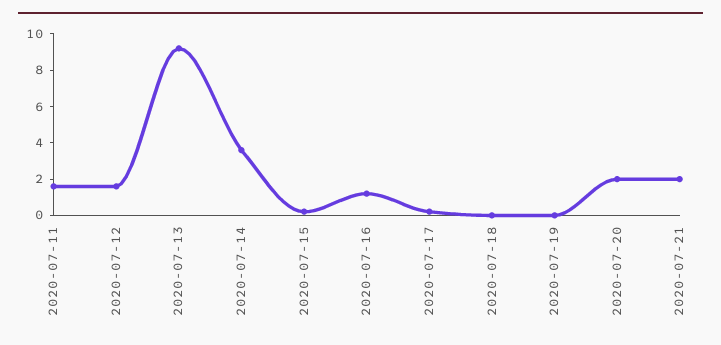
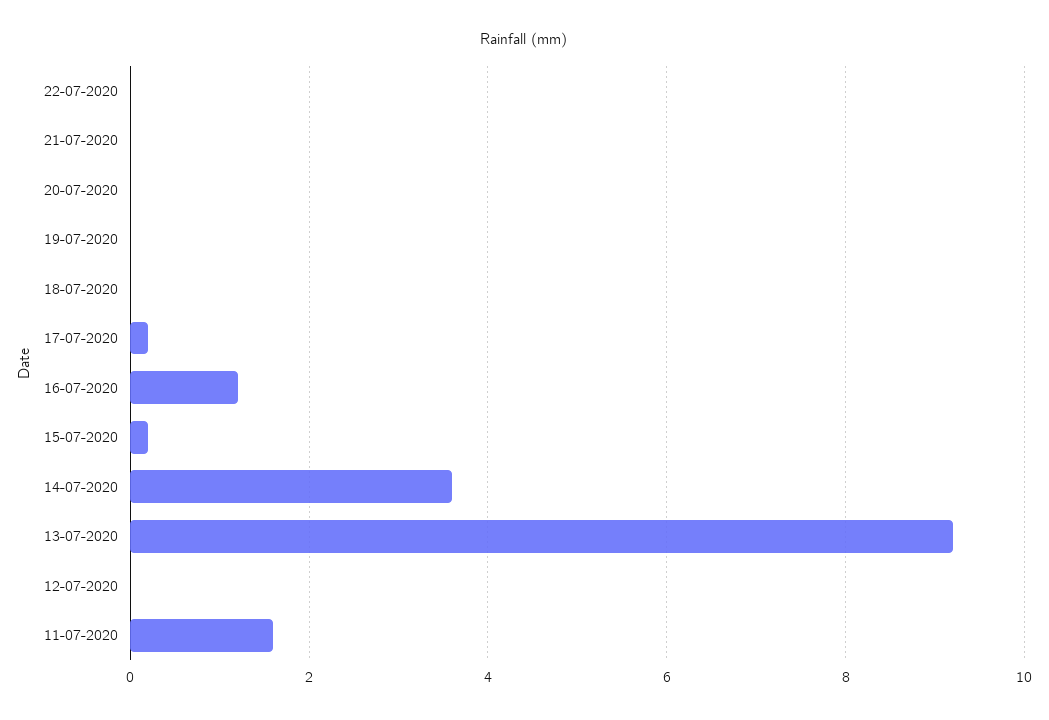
2020-07-12: 1.5 -> 0
2020-07-20: 2 -> 0
2020-07-21: 2 -> 0
22-07-2020: none -> 0

